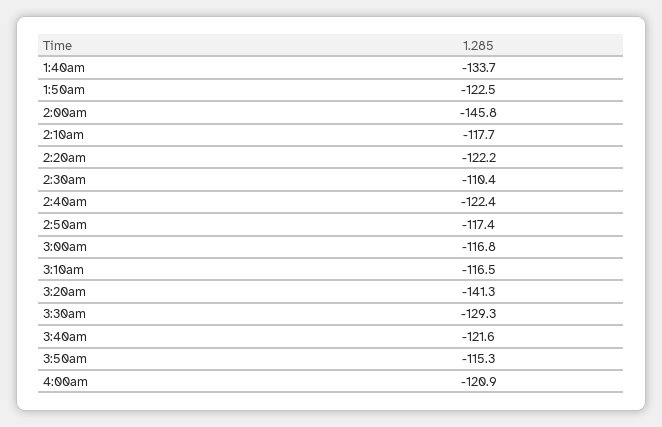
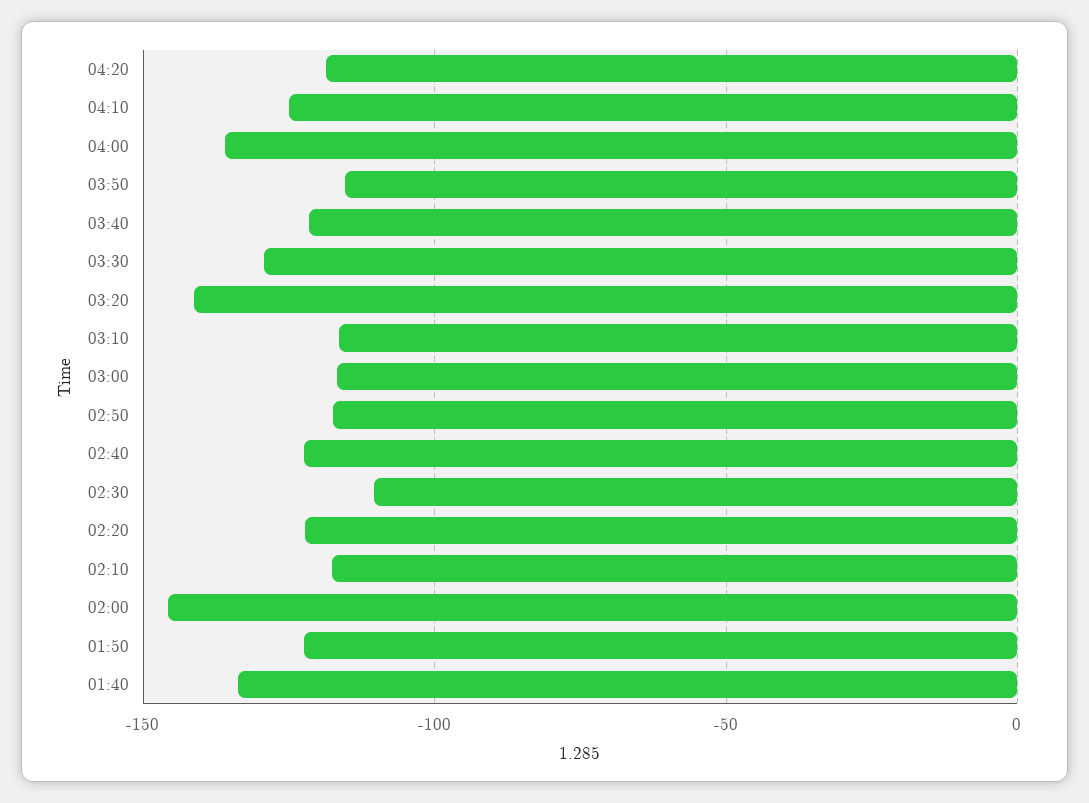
4:00am: -120.9 -> -135
04:20: none -> -120
04:10: none -> -125

